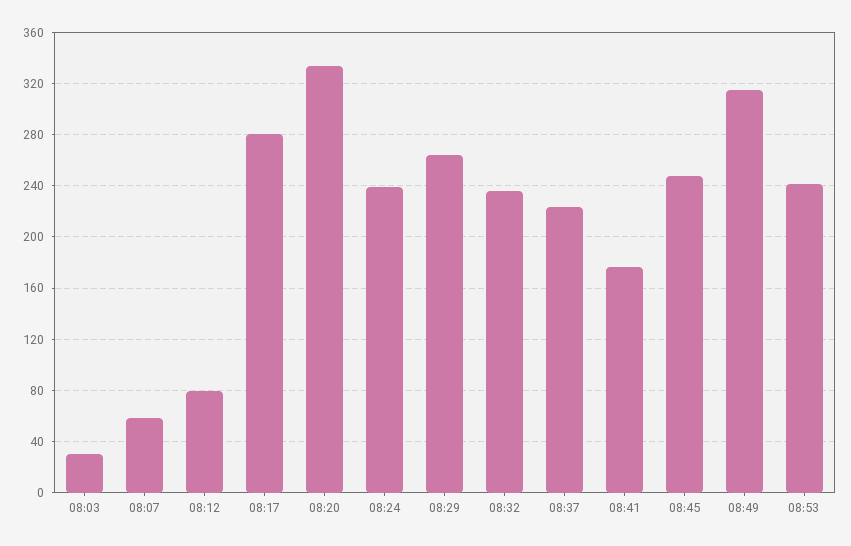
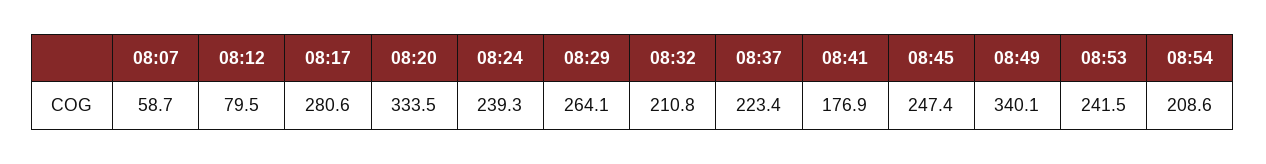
08:03: 30 -> none
08:32: 235 -> 210.8
08:49: 315 -> 340.1
08:54: none -> 208.6

